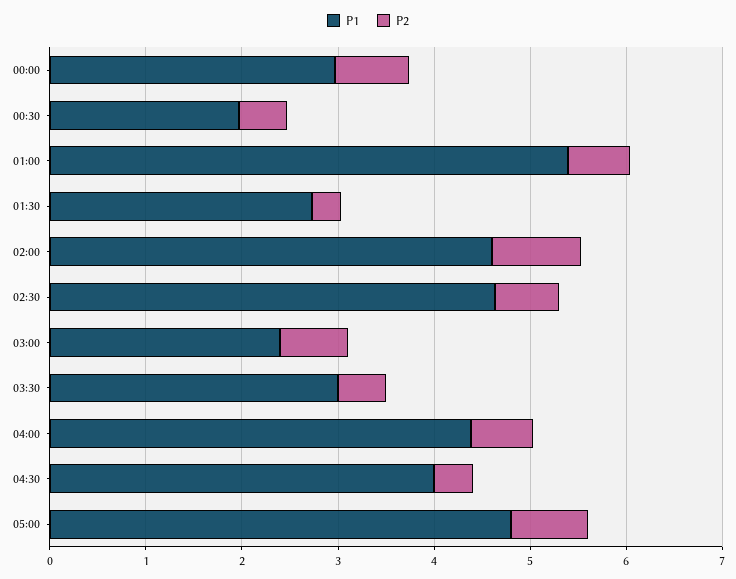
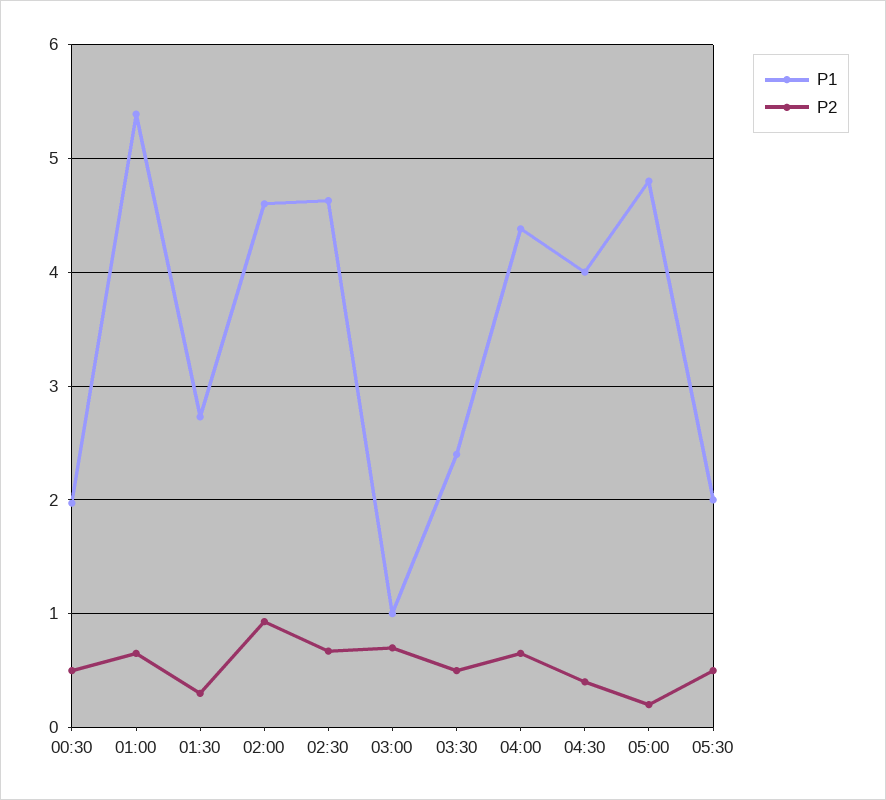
P1, 00:00: 3 -> none
P2, 00:00: 0.8 -> none
P1, 03:00: 2.4 -> 1
P1, 03:30: 3 -> 2.4
P2, 05:00: 0.8 -> 0.2
P1, 05:30: none -> 2
P2, 05:30: none -> 0.5

